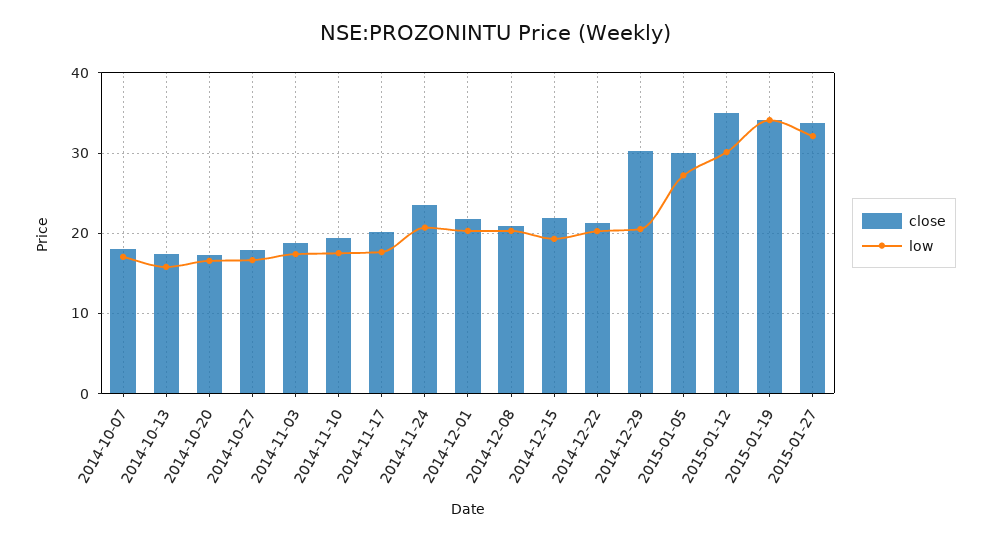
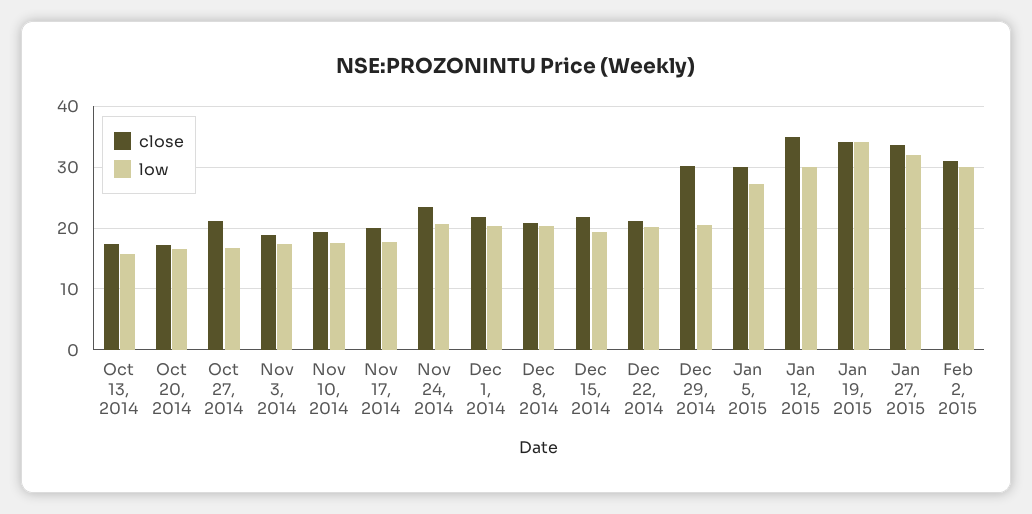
close, 2014-10-07: 18 -> none
low, 2014-10-07: 17 -> none
close, 2014-10-27: 18 -> 21
close, Feb 2, 2015: none -> 31
low, Feb 2, 2015: none -> 30

